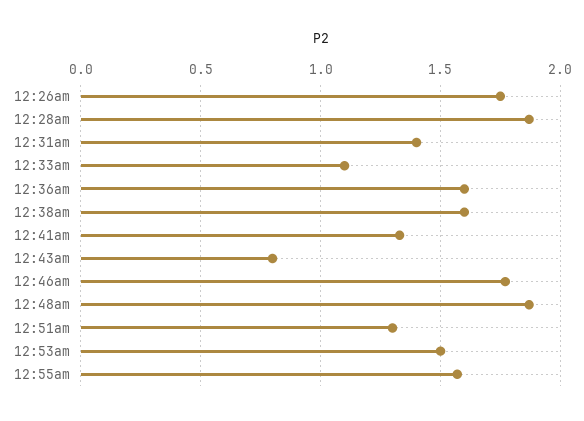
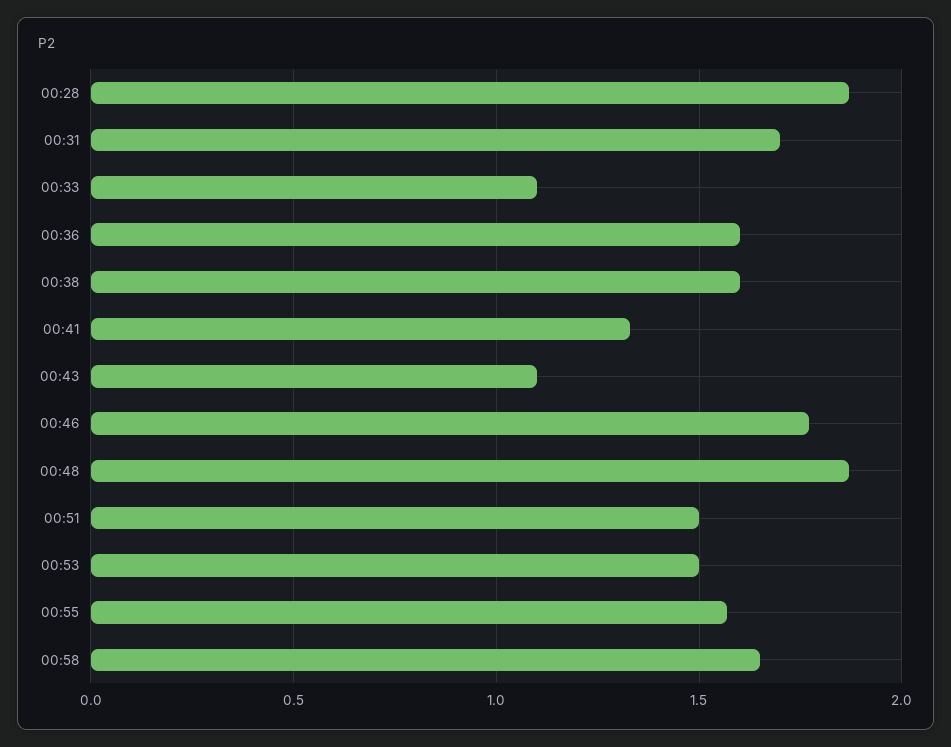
12:26am: 1.75 -> none
12:31am: 1.4 -> 1.7
12:43am: 0.8 -> 1.1
12:51am: 1.3 -> 1.5
00:58: none -> 1.65

